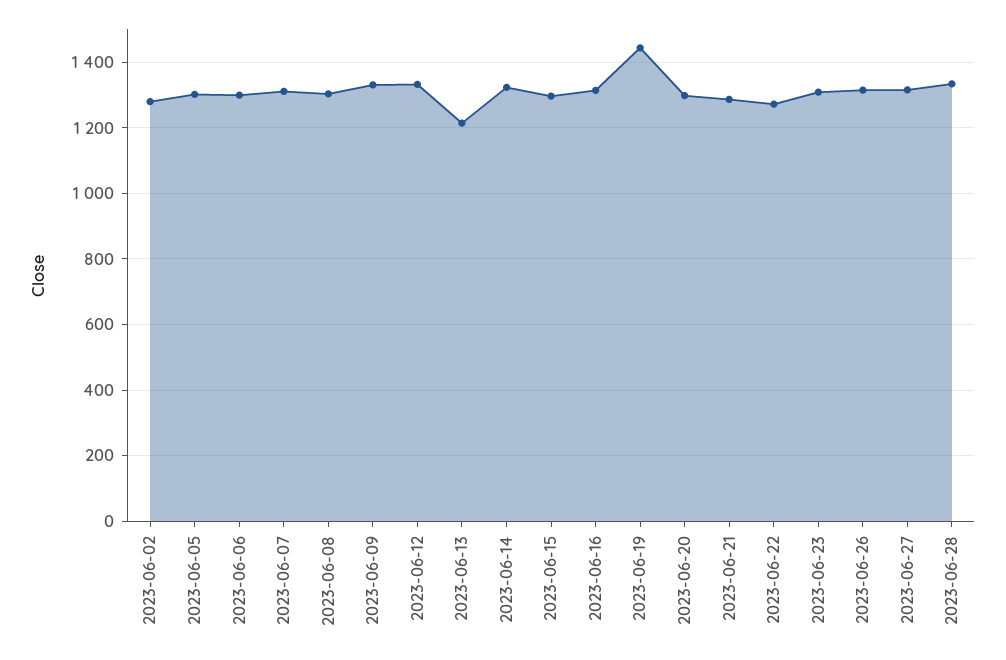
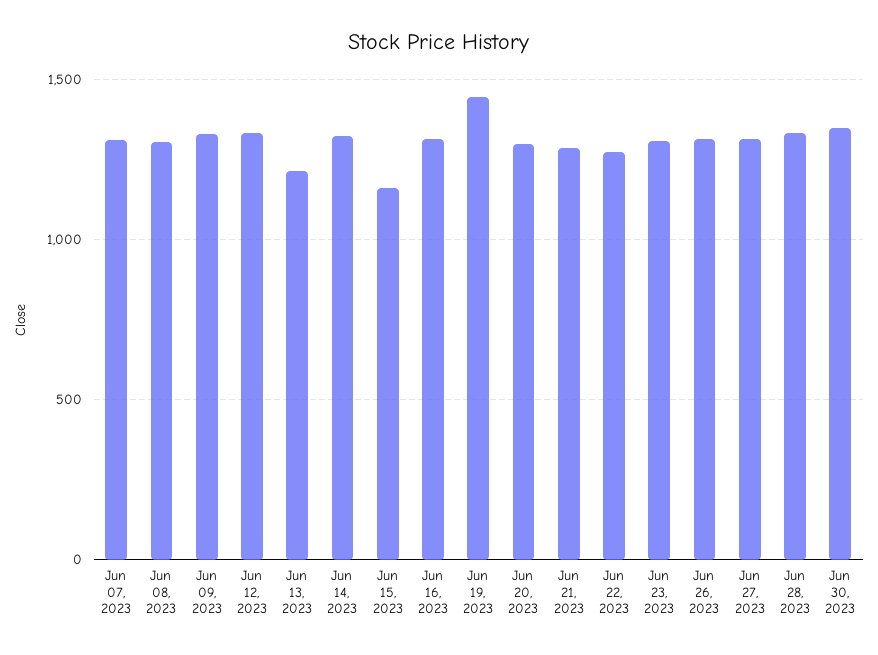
2023-06-02: 1280 -> none
2023-06-05: 1300 -> none
2023-06-06: 1300 -> none
2023-06-15: 1300 -> 1150
Jun 30, 2023: none -> 1350

